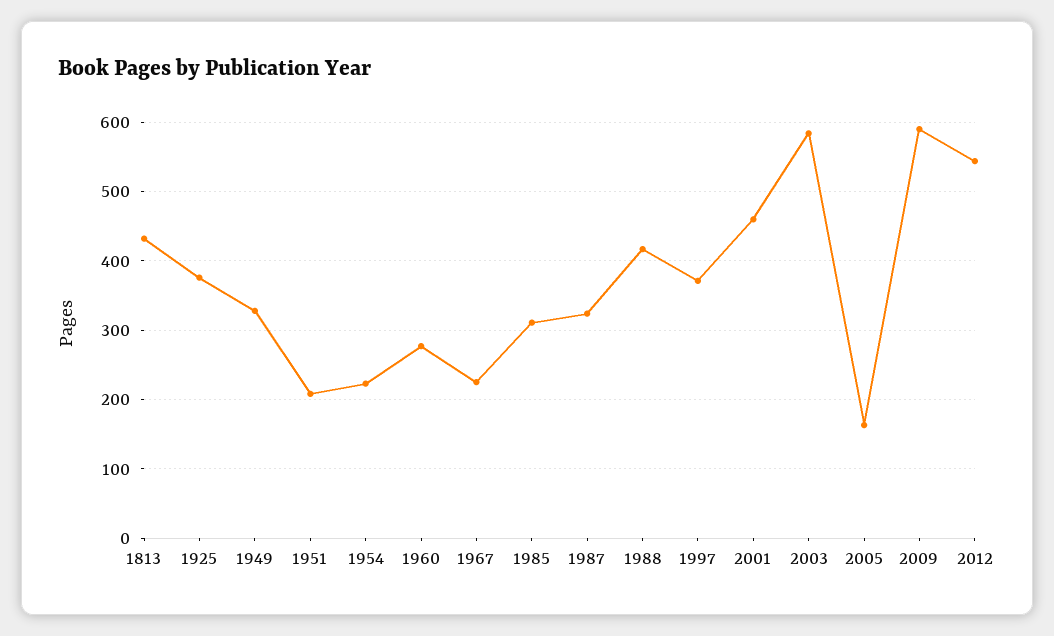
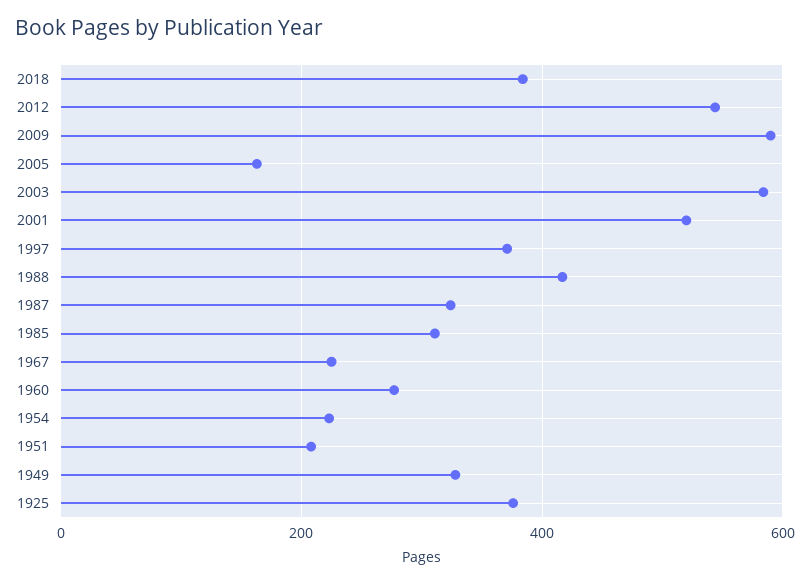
1813: 430 -> none
2001: 460 -> 520
2018: none -> 380

